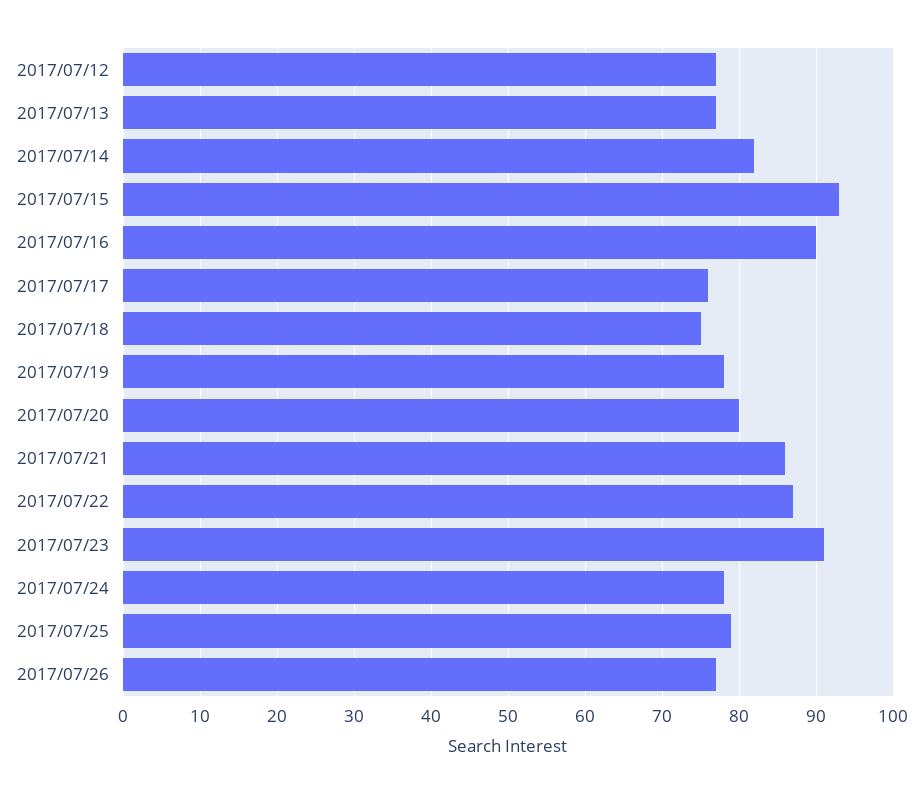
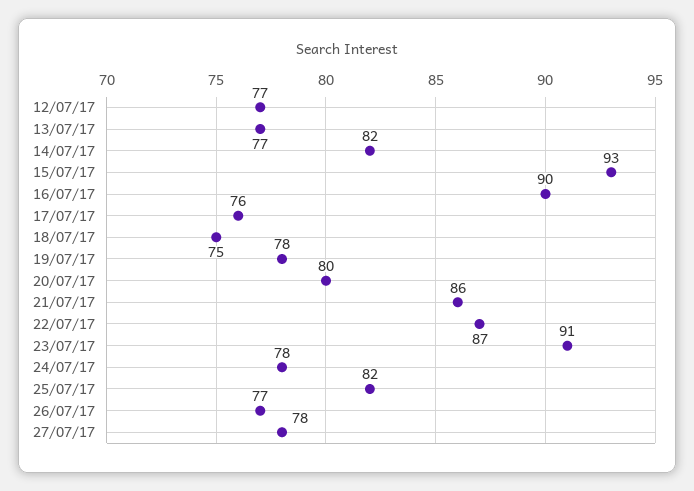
2017/07/25: 79 -> 82
27/07/17: none -> 78

